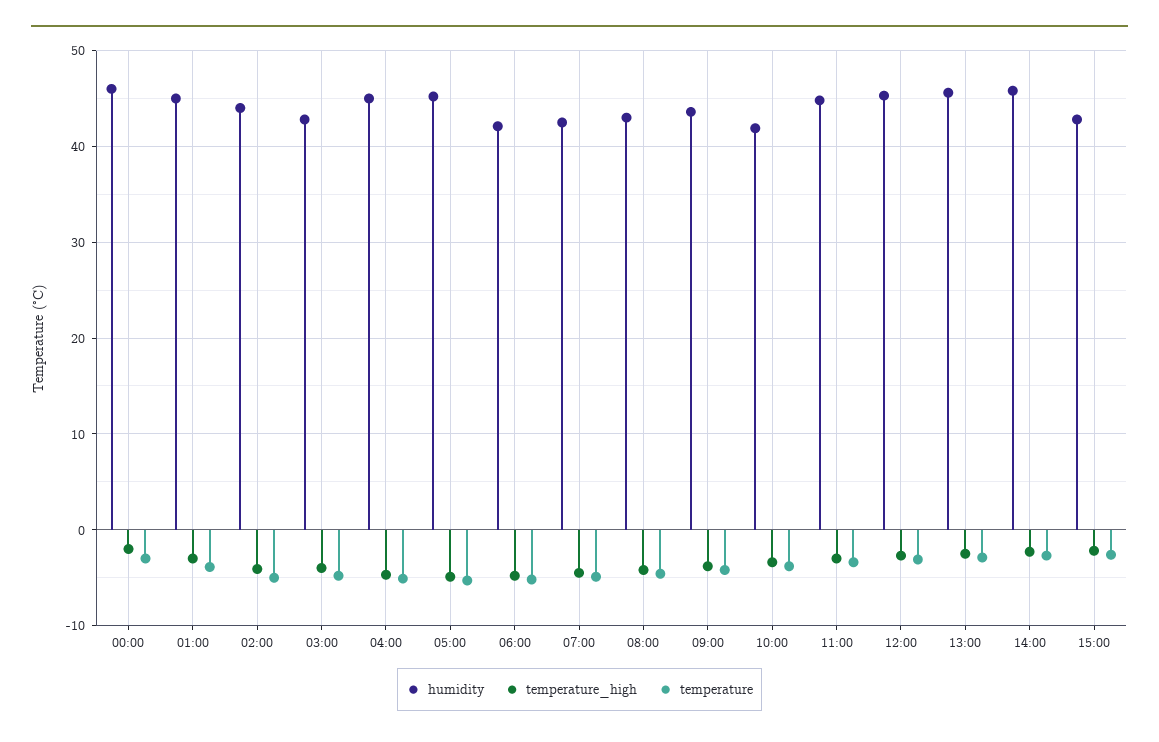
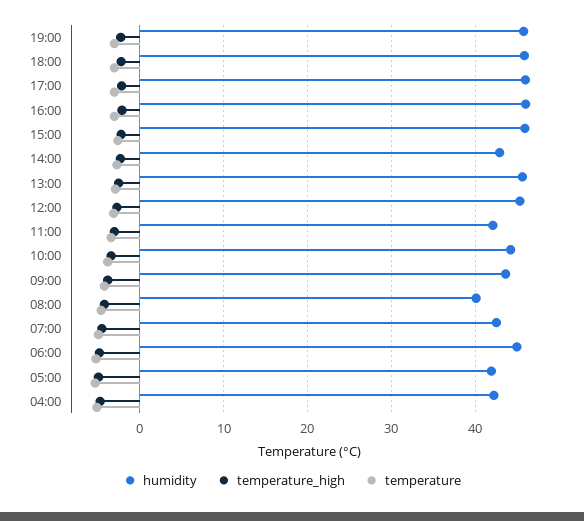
humidity, 00:00: 46 -> none
temperature_high, 00:00: -2 -> none
temperature, 00:00: -3 -> none
humidity, 01:00: 45 -> none
temperature_high, 01:00: -3 -> none
temperature, 01:00: -4 -> none
humidity, 02:00: 44 -> none
temperature_high, 02:00: -4 -> none
temperature, 02:00: -5 -> none
humidity, 03:00: 43 -> none
temperature_high, 03:00: -4 -> none
temperature, 03:00: -5 -> none
humidity, 04:00: 45 -> 42
humidity, 05:00: 45 -> 42
humidity, 06:00: 42 -> 45
humidity, 08:00: 43 -> 40
humidity, 10:00: 42 -> 44
humidity, 11:00: 45 -> 42
humidity, 14:00: 46 -> 43
humidity, 15:00: 43 -> 46
humidity, 19:00: none -> 46
temperature_high, 19:00: none -> -2
temperature, 19:00: none -> -3
humidity, 18:00: none -> 46
temperature_high, 18:00: none -> -2
temperature, 18:00: none -> -3
humidity, 17:00: none -> 46
temperature_high, 17:00: none -> -2
temperature, 17:00: none -> -3
humidity, 16:00: none -> 46
temperature_high, 16:00: none -> -2
temperature, 16:00: none -> -3

